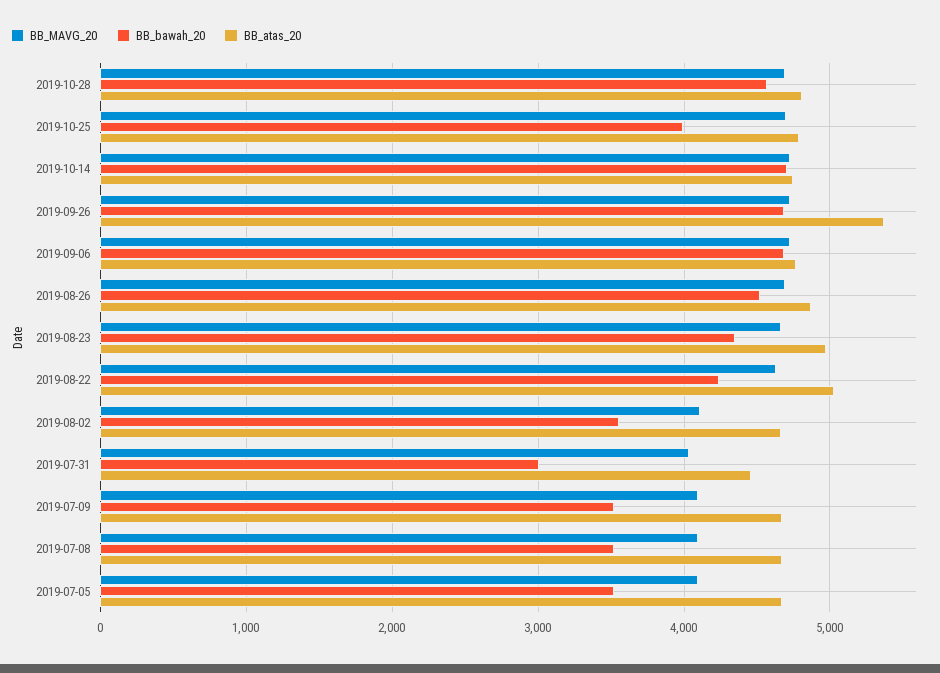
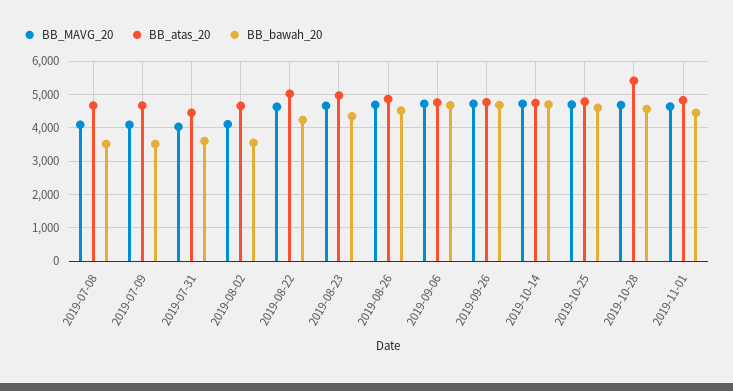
BB_atas_20, 2019-10-28: 4800 -> 5400
BB_bawah_20, 2019-10-25: 4000 -> 4600
BB_atas_20, 2019-09-26: 5400 -> 4800
BB_bawah_20, 2019-07-31: 3000 -> 3600
BB_MAVG_20, 2019-07-05: 4100 -> none
BB_bawah_20, 2019-07-05: 3500 -> none
BB_atas_20, 2019-07-05: 4700 -> none
BB_MAVG_20, 2019-11-01: none -> 4600
BB_atas_20, 2019-11-01: none -> 4800
BB_bawah_20, 2019-11-01: none -> 4400

